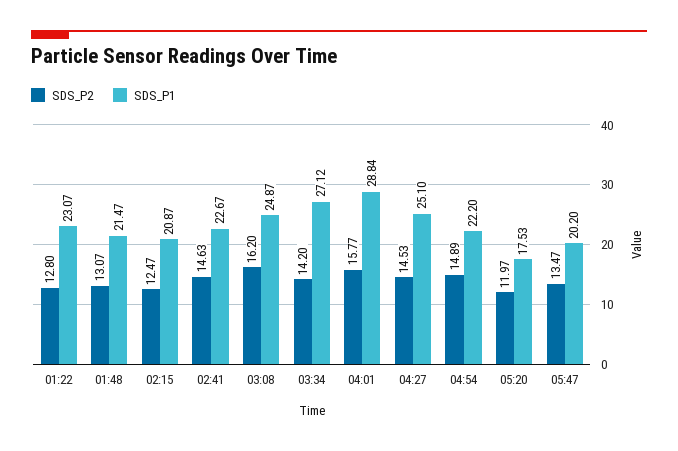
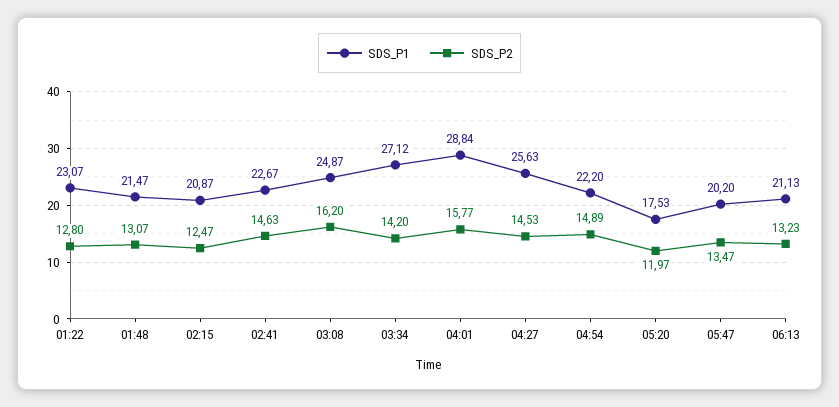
SDS_P1, 04:27: 25.1 -> 25.63
SDS_P1, 06:13: none -> 21.13
SDS_P2, 06:13: none -> 13.23

